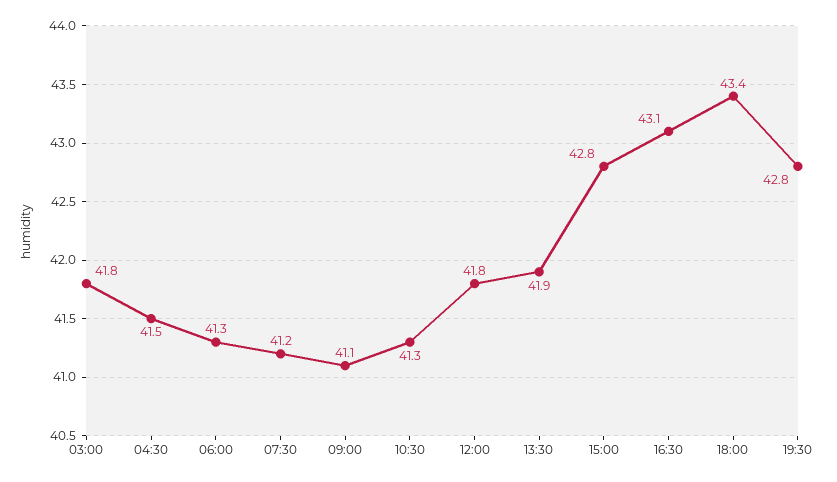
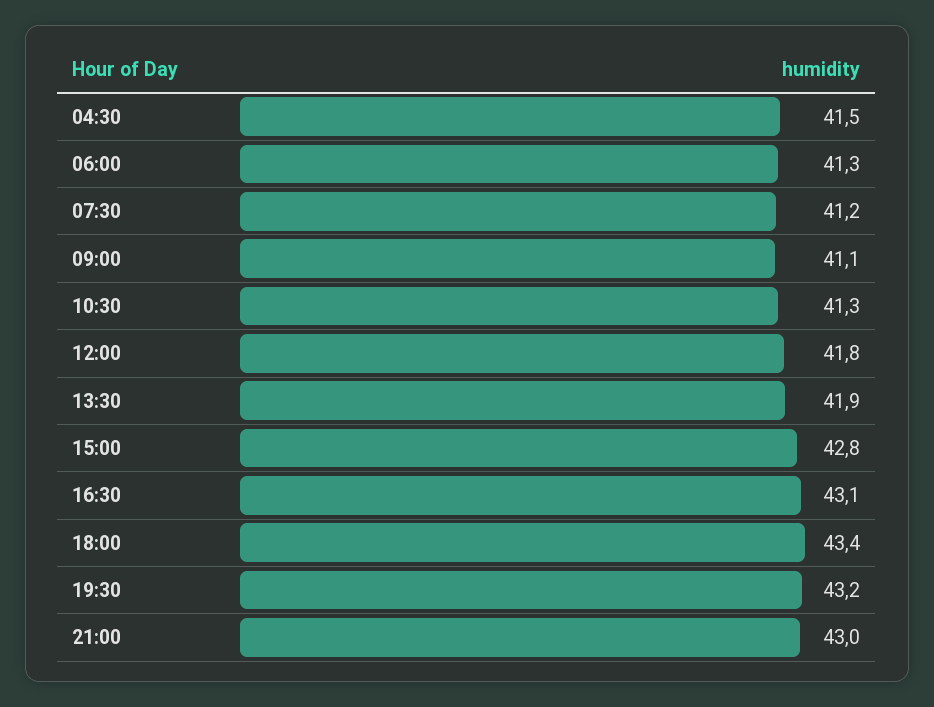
03:00: 41.8 -> none
19:30: 42.8 -> 43.2
21:00: none -> 43

